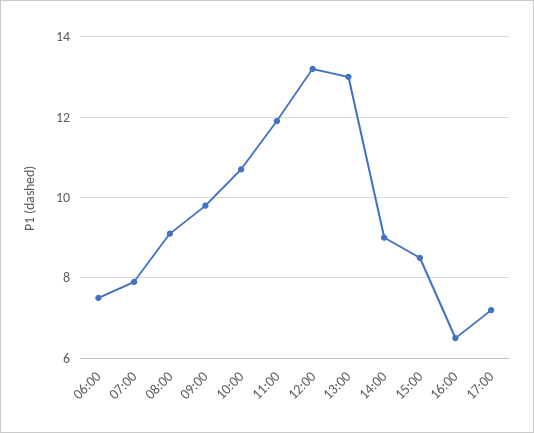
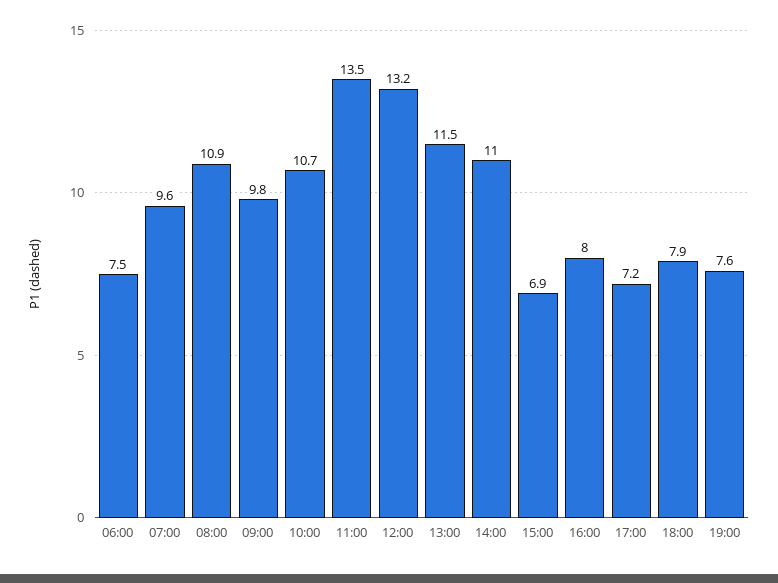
07:00: 8 -> 9.6
08:00: 9 -> 10.9
11:00: 12 -> 13.5
13:00: 13 -> 11.5
14:00: 9 -> 11
15:00: 8.5 -> 6.9
16:00: 6.5 -> 8
18:00: none -> 7.9
19:00: none -> 7.6

